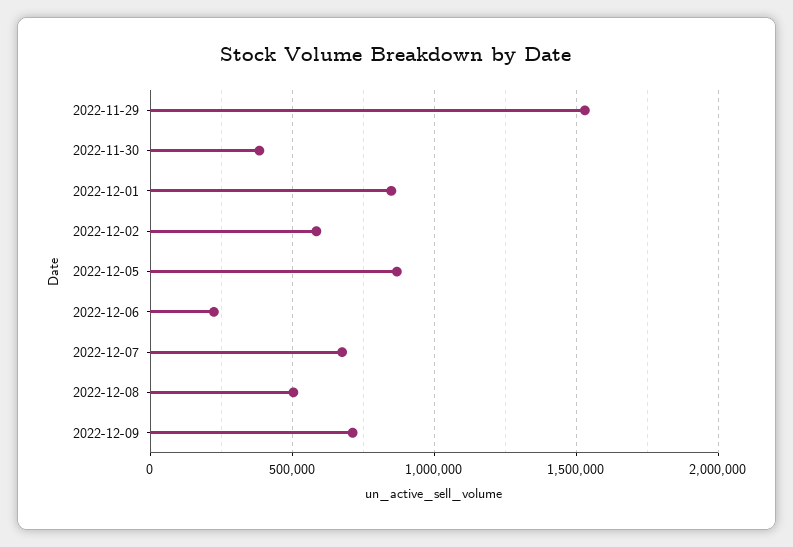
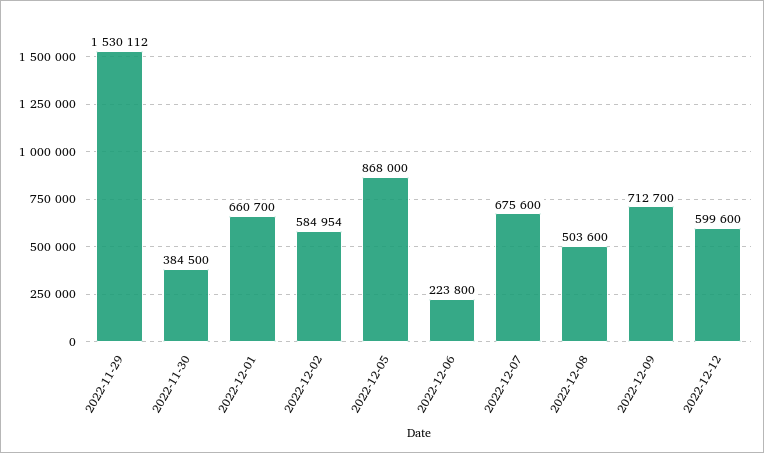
2022-12-01: 850000 -> 660700
2022-12-12: none -> 599600

